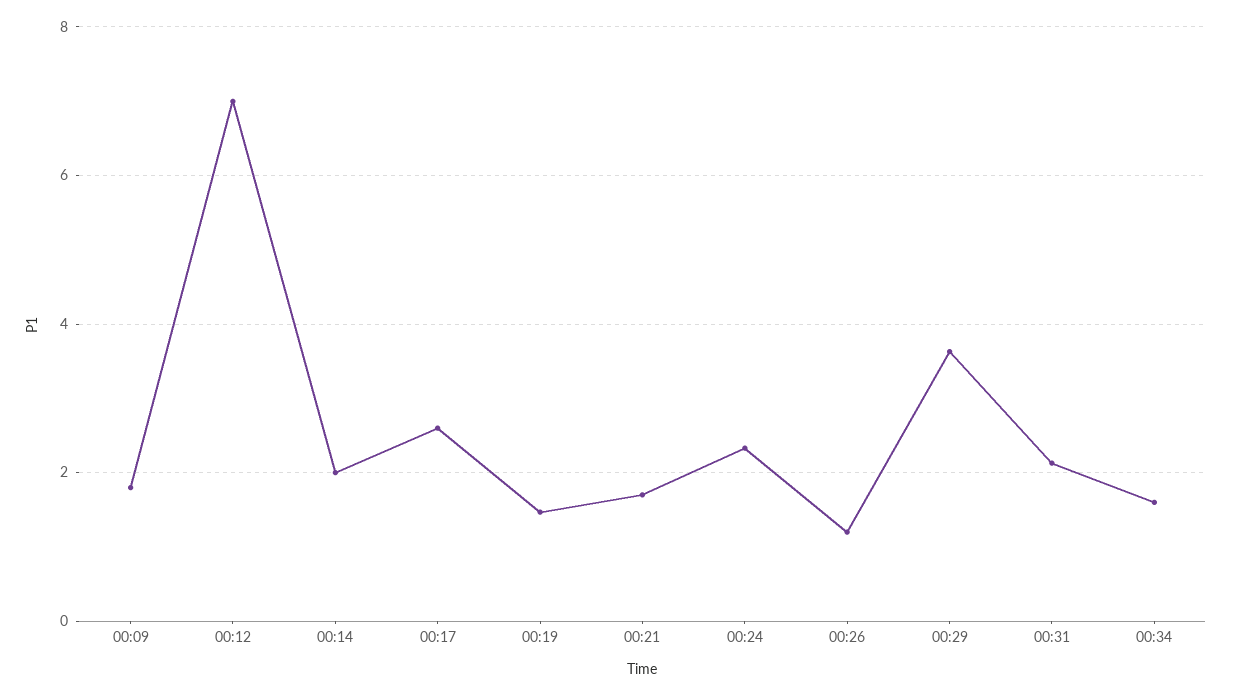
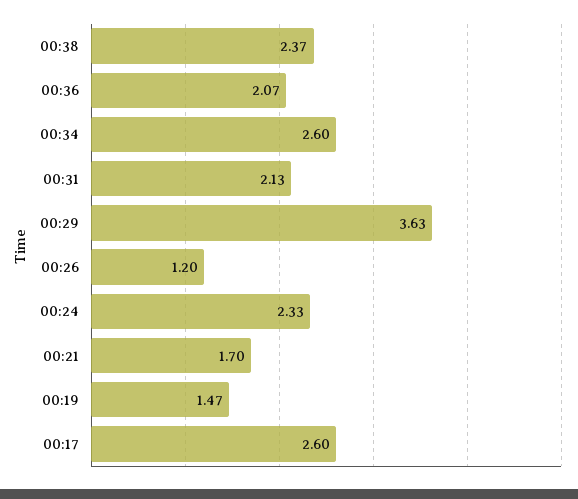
00:09: 1.8 -> none
00:12: 7 -> none
00:14: 2 -> none
00:34: 1.6 -> 2.6
00:38: none -> 2.37
00:36: none -> 2.07

